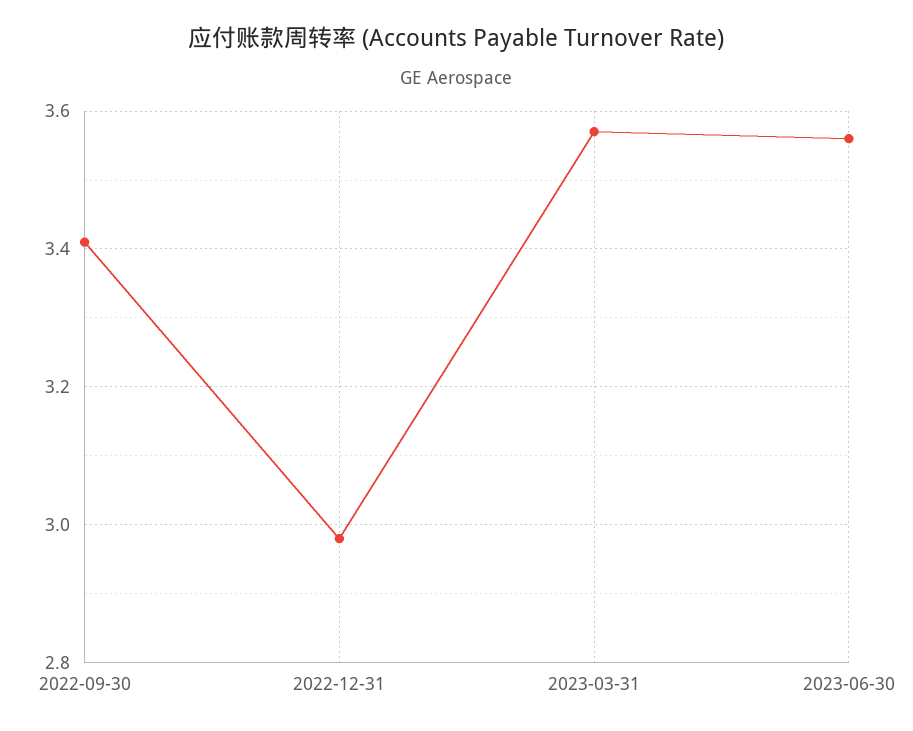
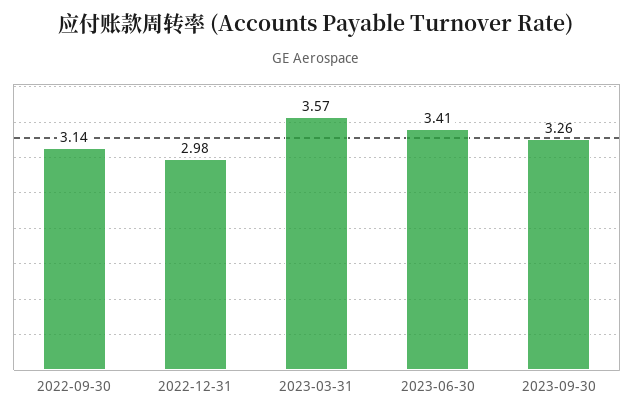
2022-09-30: 3.4 -> 3.14
2023-06-30: 3.55 -> 3.41
2023-09-30: none -> 3.26

